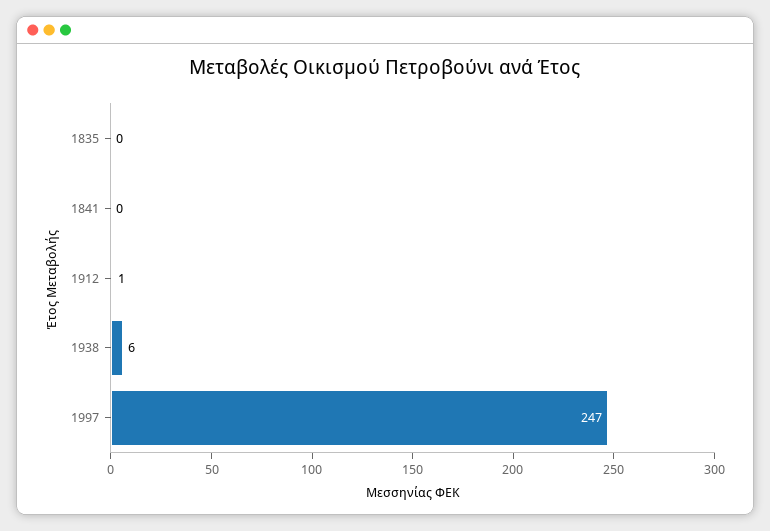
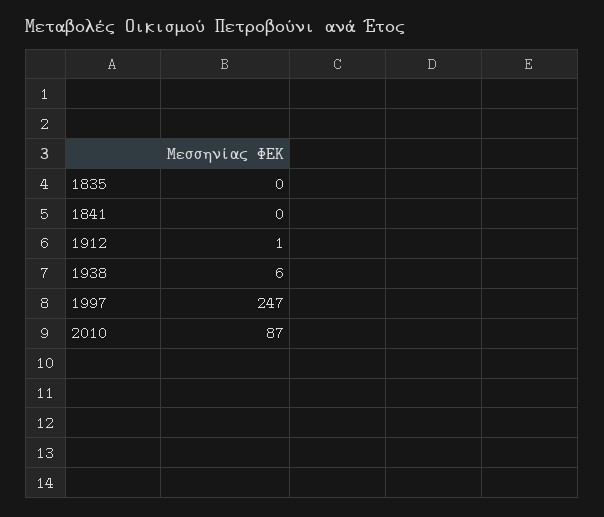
2010: none -> 87

